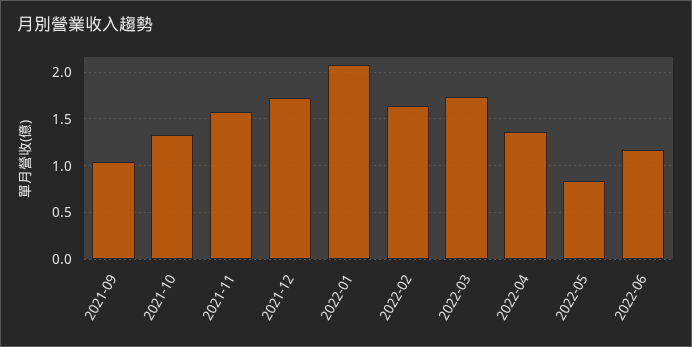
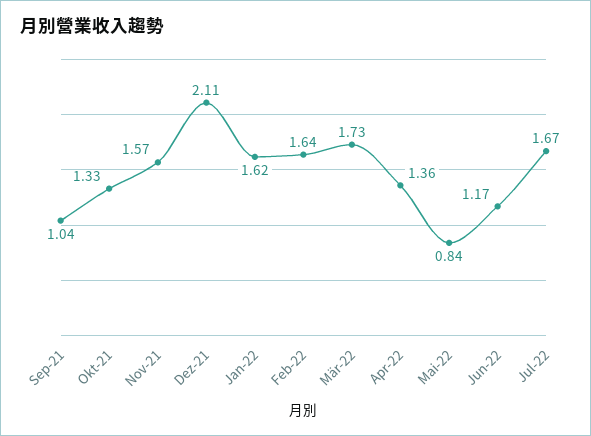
2021-12: 1.7 -> 2.11
2022-01: 2.1 -> 1.62
Jul-22: none -> 1.67

